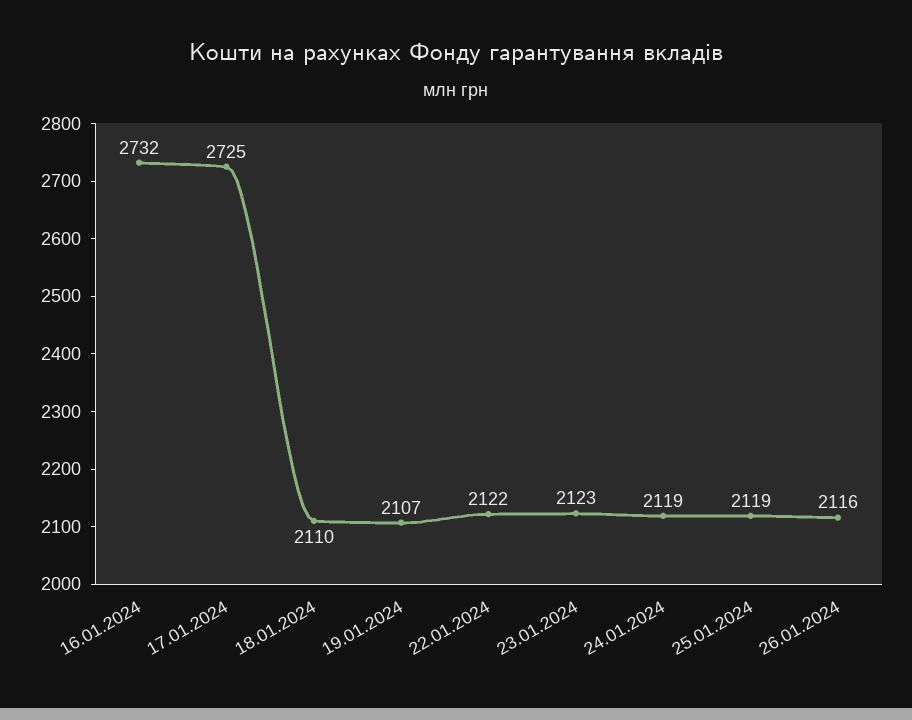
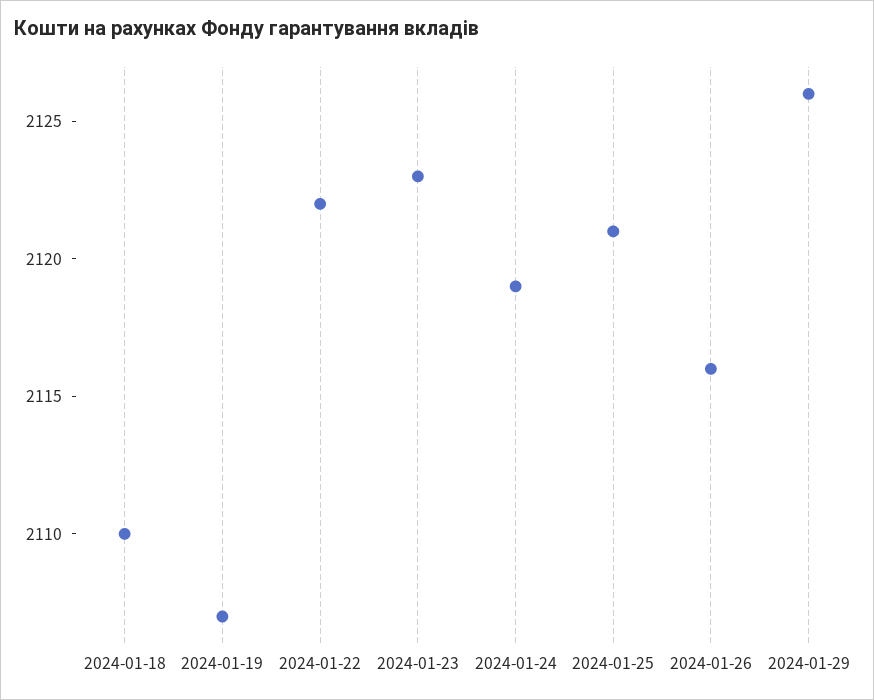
16.01.2024: 2732 -> none
17.01.2024: 2725 -> none
25.01.2024: 2119 -> 2121
2024-01-29: none -> 2126

